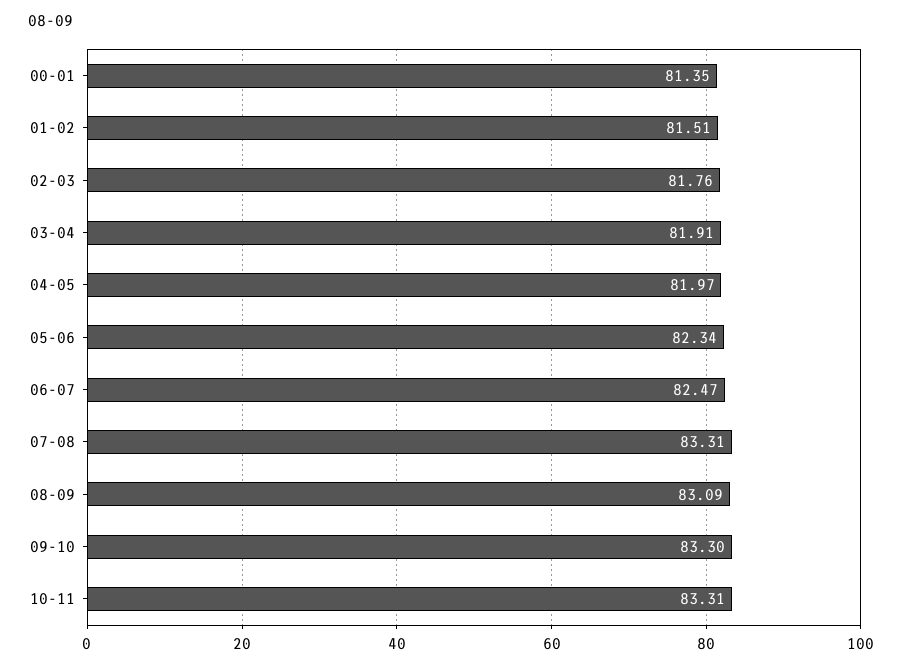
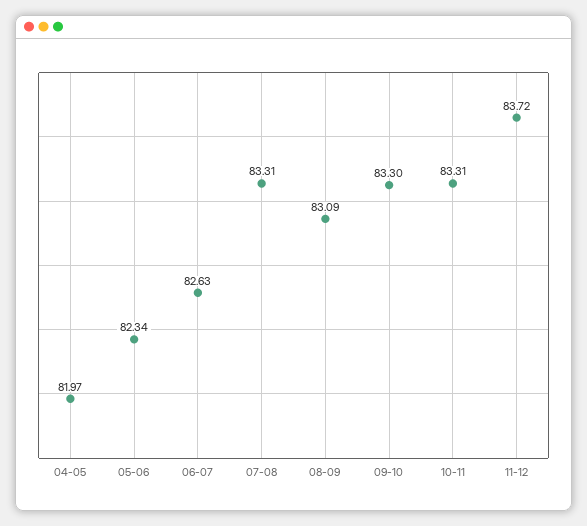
00-01: 81.35 -> none
01-02: 81.51 -> none
02-03: 81.76 -> none
03-04: 81.91 -> none
06-07: 82.47 -> 82.63
11-12: none -> 83.72

